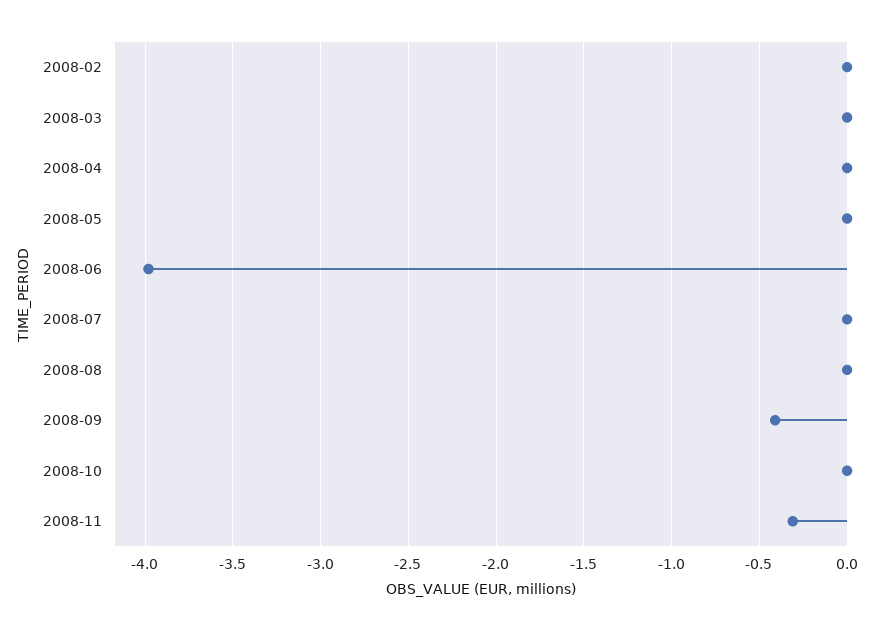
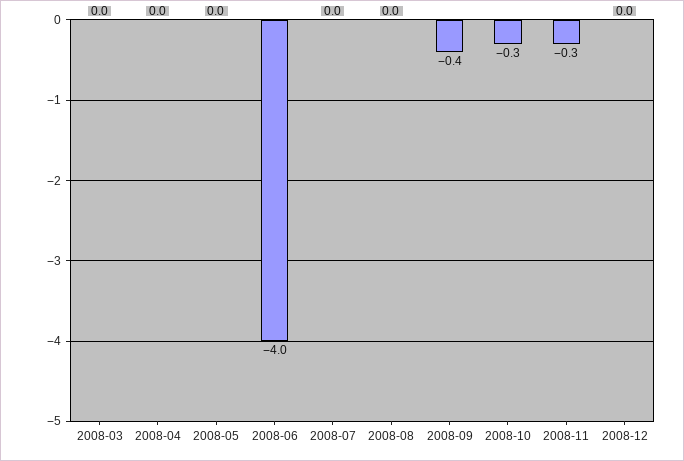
2008-02: 0 -> none
2008-10: 0 -> -0.3
2008-12: none -> 0

